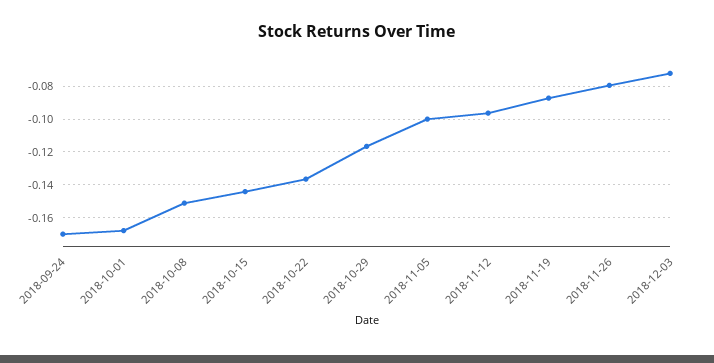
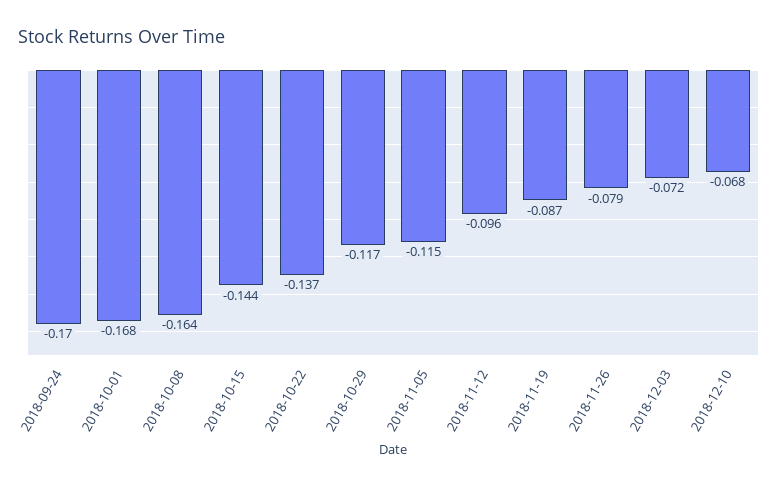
2018-10-08: -0.15 -> -0.164
2018-11-05: -0.1 -> -0.115
2018-12-10: none -> -0.068

